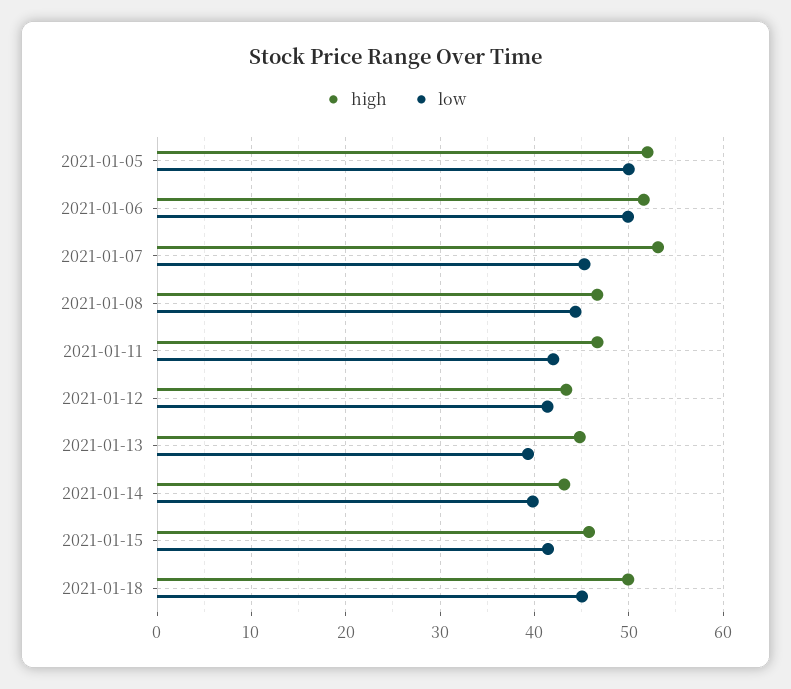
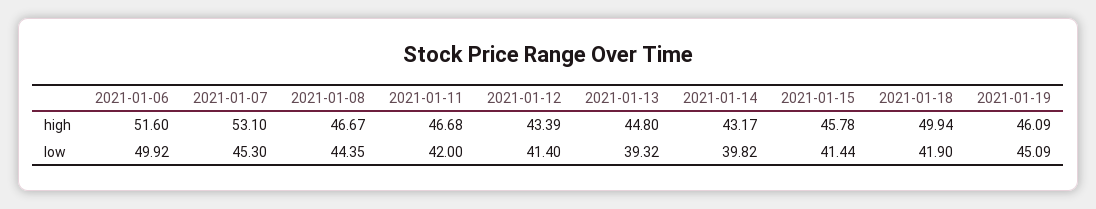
high, 2021-01-05: 52 -> none
low, 2021-01-05: 50 -> none
low, 2021-01-18: 45 -> 41.9
high, 2021-01-19: none -> 46.09
low, 2021-01-19: none -> 45.09

